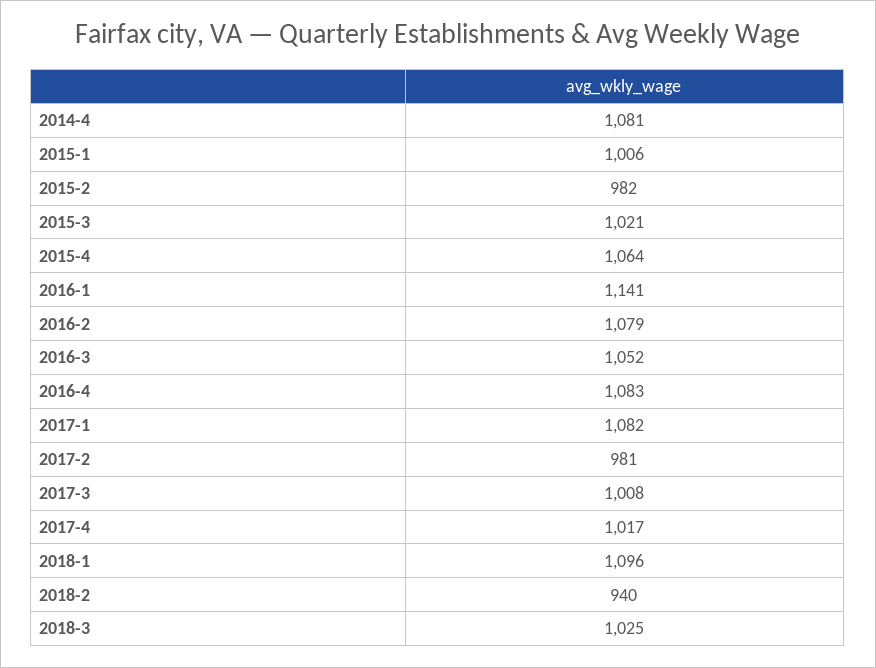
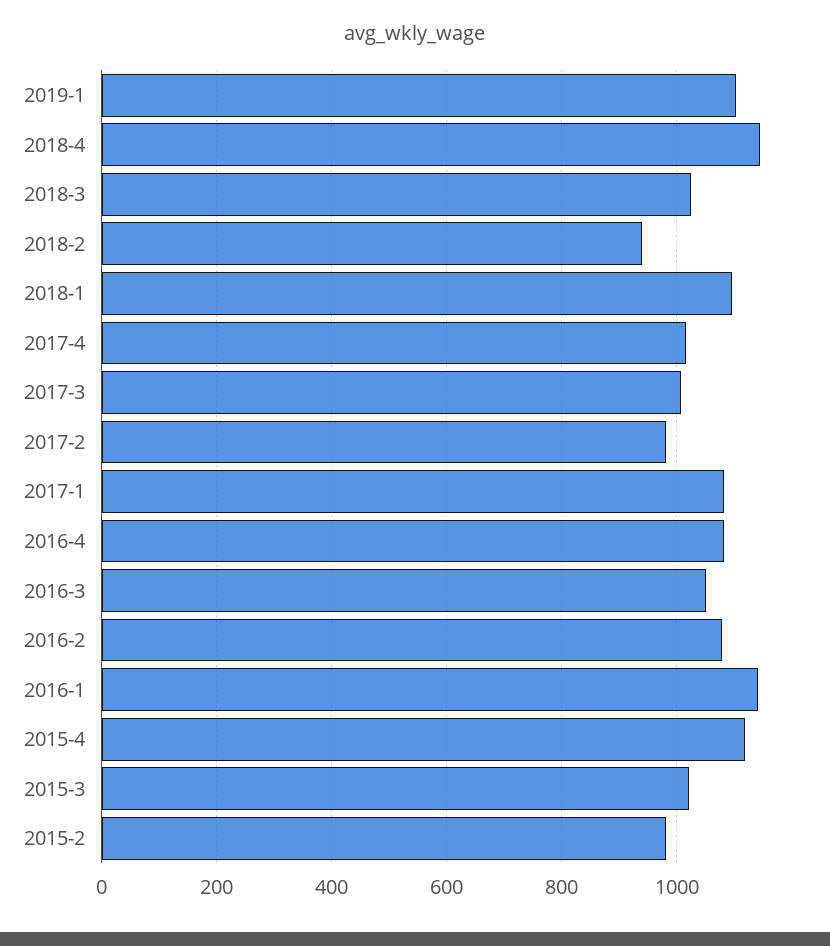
2014-4: 1081 -> none
2015-1: 1006 -> none
2015-4: 1064 -> 1120
2019-1: none -> 1100
2018-4: none -> 1140

